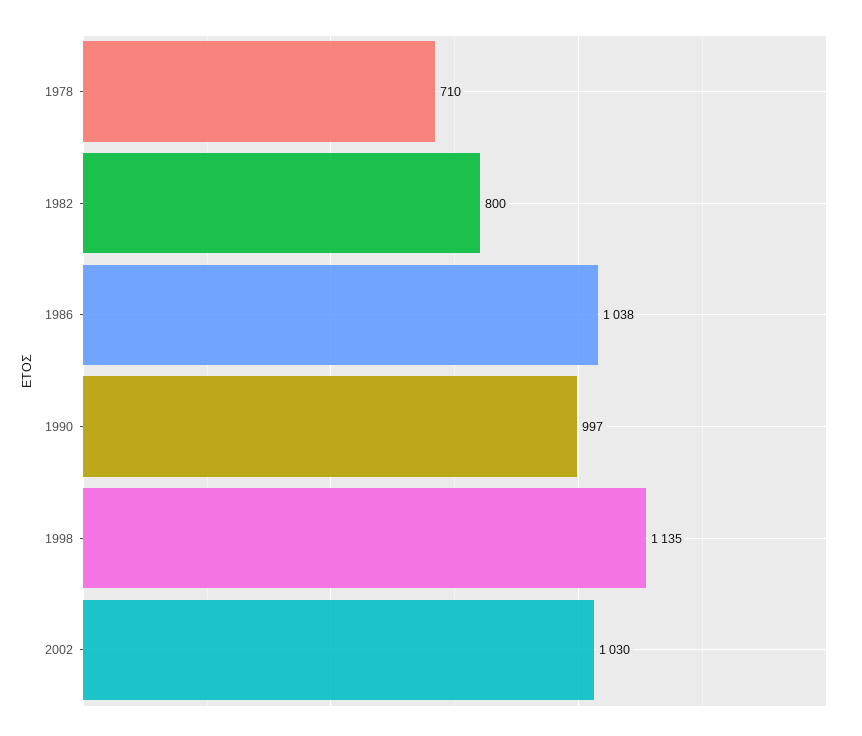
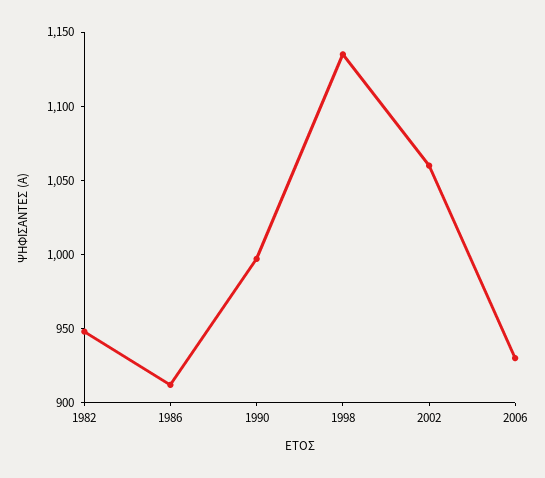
1978: 710 -> none
1982: 800 -> 950
1986: 1038 -> 910
2002: 1030 -> 1060
2006: none -> 930

